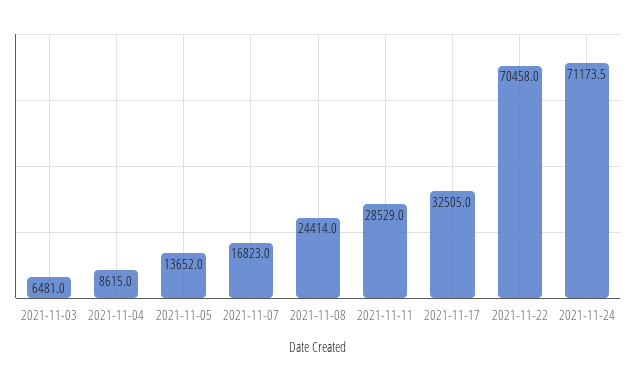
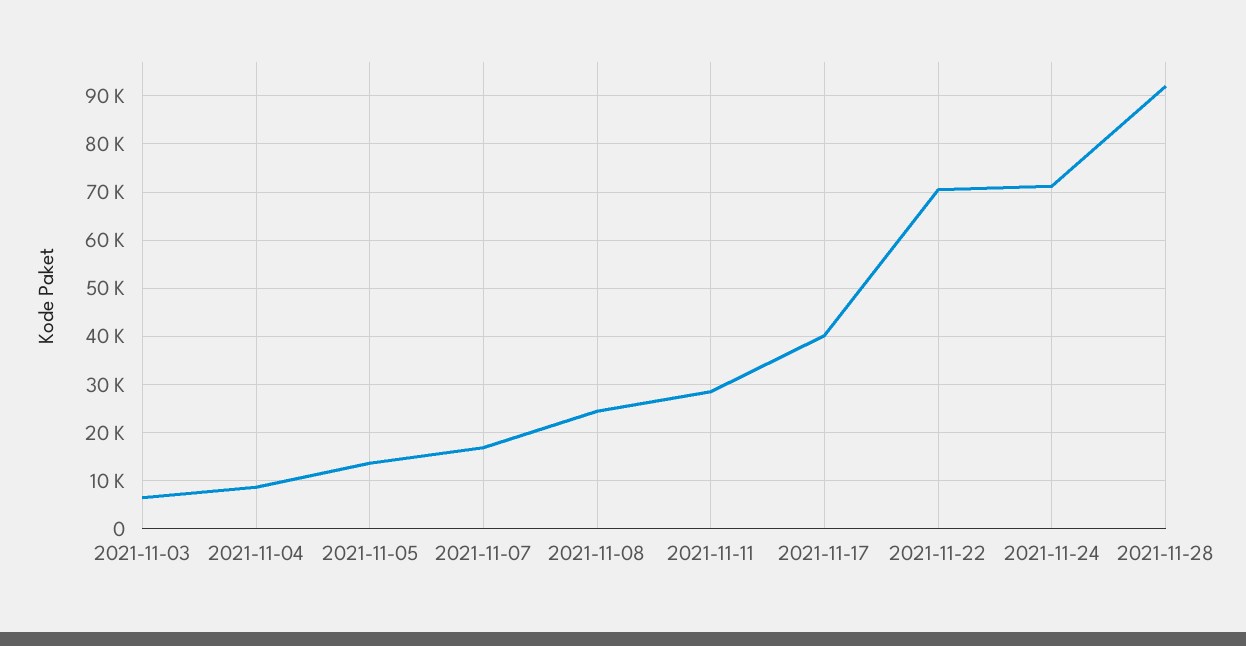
2021-11-17: 32505 -> 40000
2021-11-28: none -> 92000

